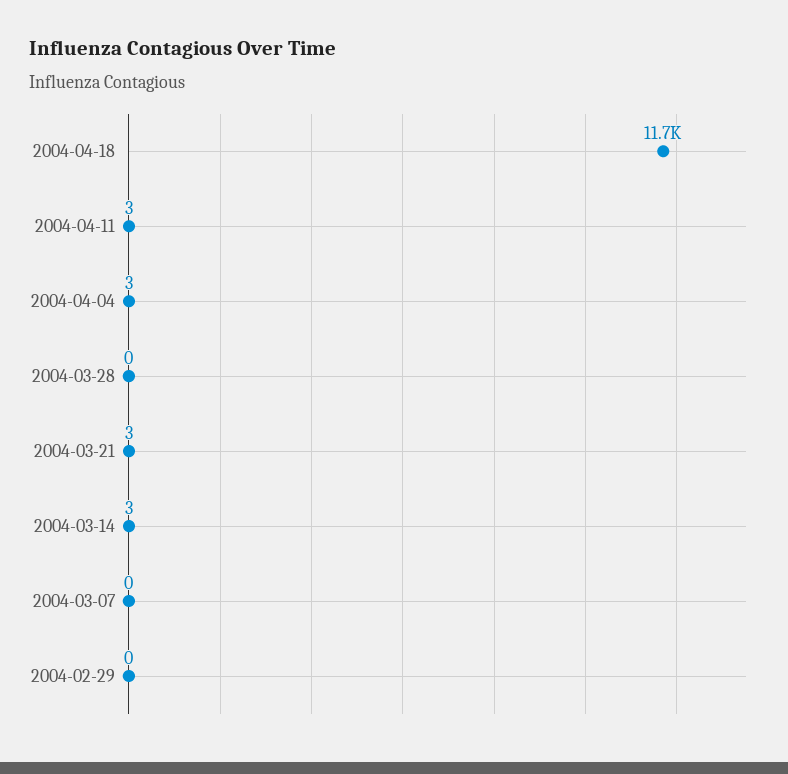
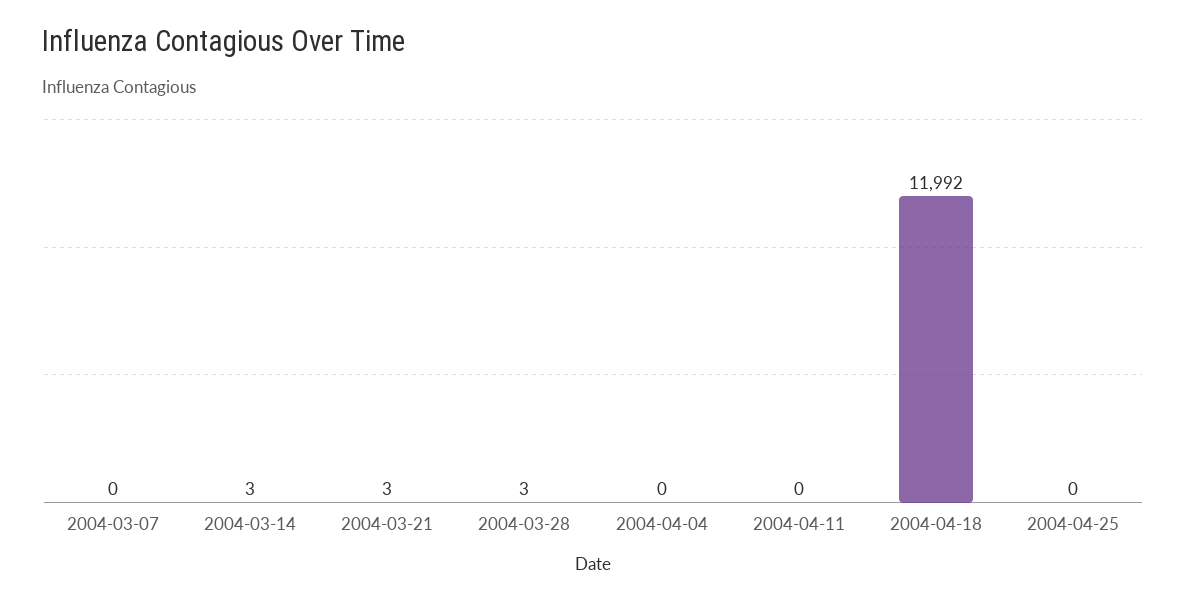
2004-04-18: 11700 -> 11992
2004-04-11: 3 -> 0
2004-04-04: 3 -> 0
2004-03-28: 0 -> 3
2004-02-29: 0 -> none
2004-04-25: none -> 0

